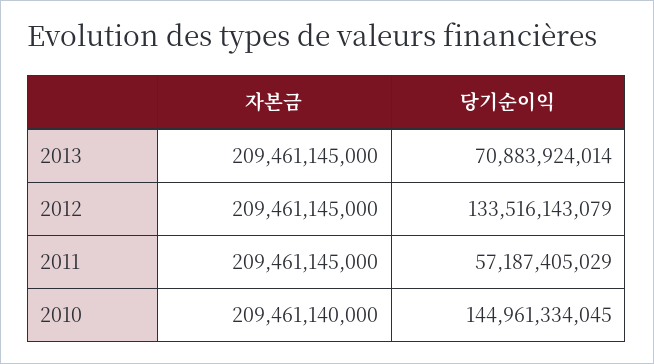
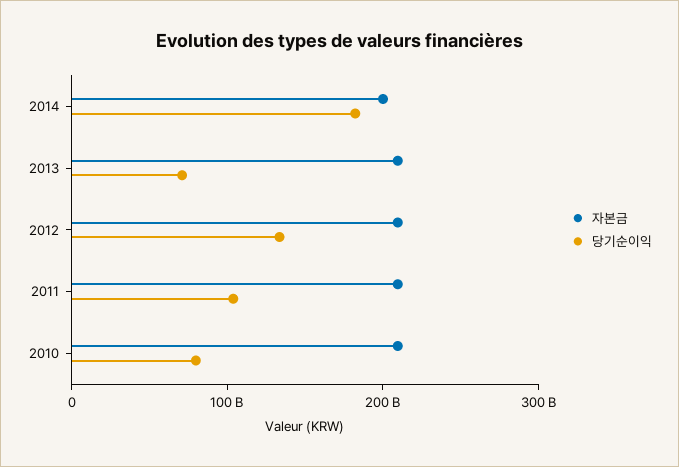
당기순이익, 2011: 57187405029 -> 100000000000
당기순이익, 2010: 144961334045 -> 80000000000
자본금, 2014: none -> 200000000000
당기순이익, 2014: none -> 180000000000

